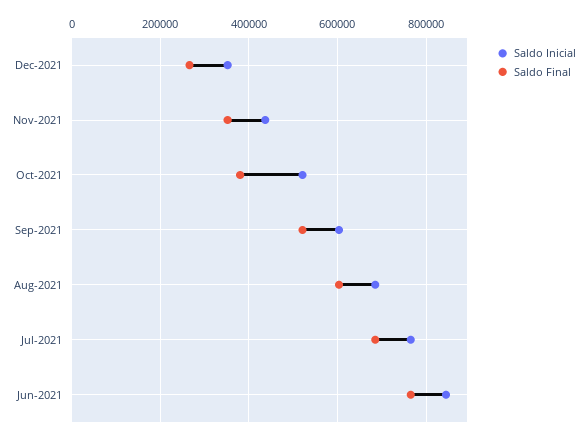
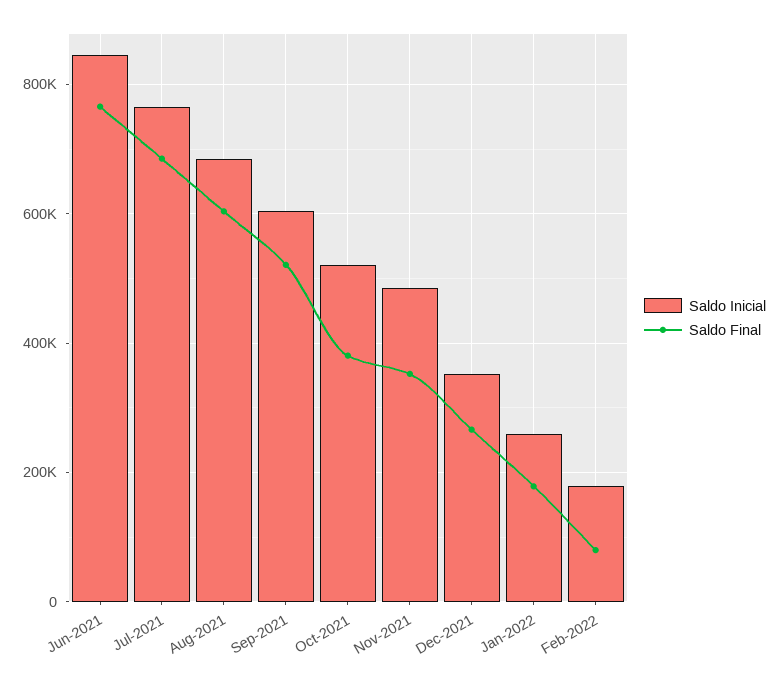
Saldo Inicial, Nov-2021: 440000 -> 480000
Saldo Inicial, Jan-2022: none -> 260000
Saldo Final, Jan-2022: none -> 180000
Saldo Inicial, Feb-2022: none -> 180000
Saldo Final, Feb-2022: none -> 80000

